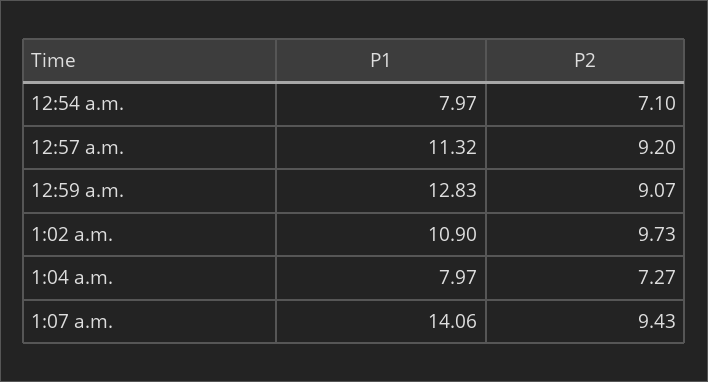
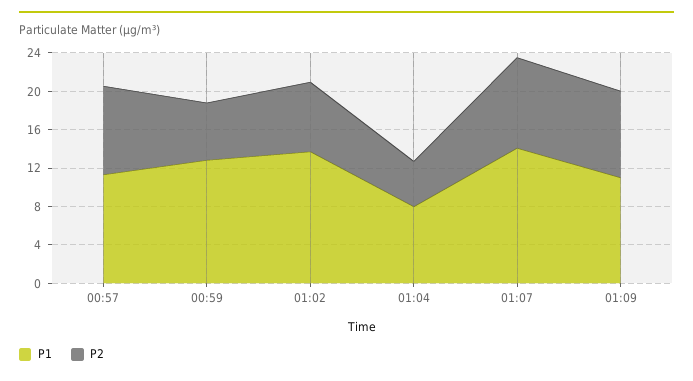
P1, 12:54 a.m.: 7.97 -> none
P2, 12:54 a.m.: 7.1 -> none
P2, 12:59 a.m.: 9.07 -> 6
P1, 1:02 a.m.: 10.9 -> 14
P2, 1:02 a.m.: 9.73 -> 7
P2, 1:04 a.m.: 7.27 -> 5
P1, 01:09: none -> 11
P2, 01:09: none -> 9

